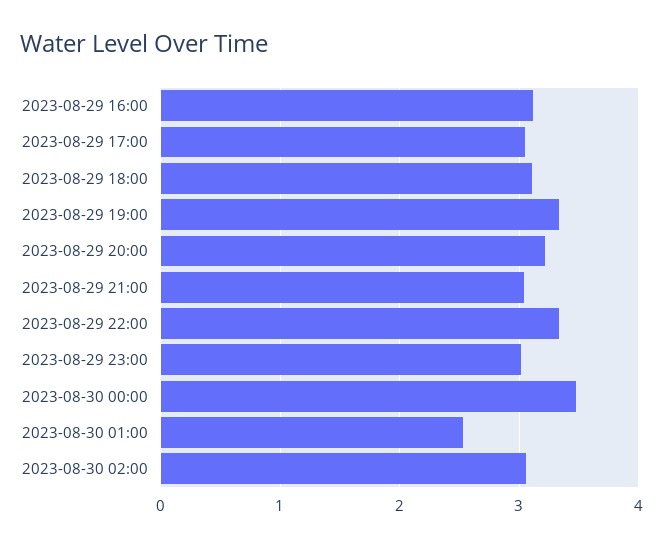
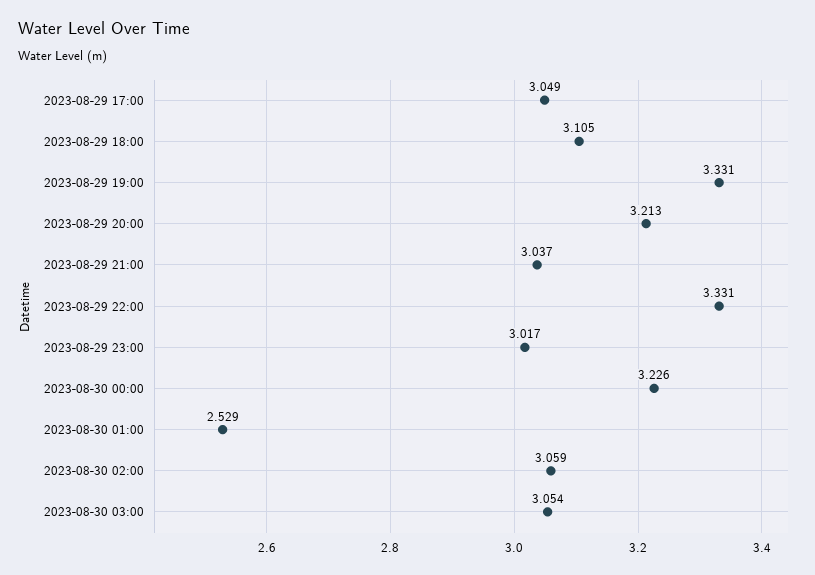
2023-08-29 16:00: 3.1 -> none
2023-08-30 00:00: 3.5 -> 3.226
2023-08-30 03:00: none -> 3.054

